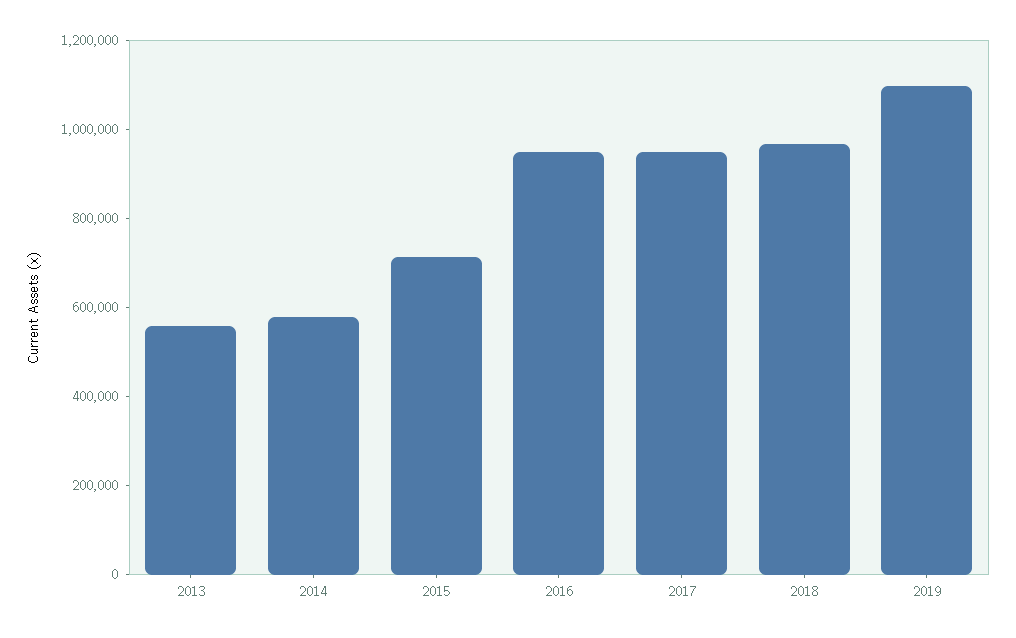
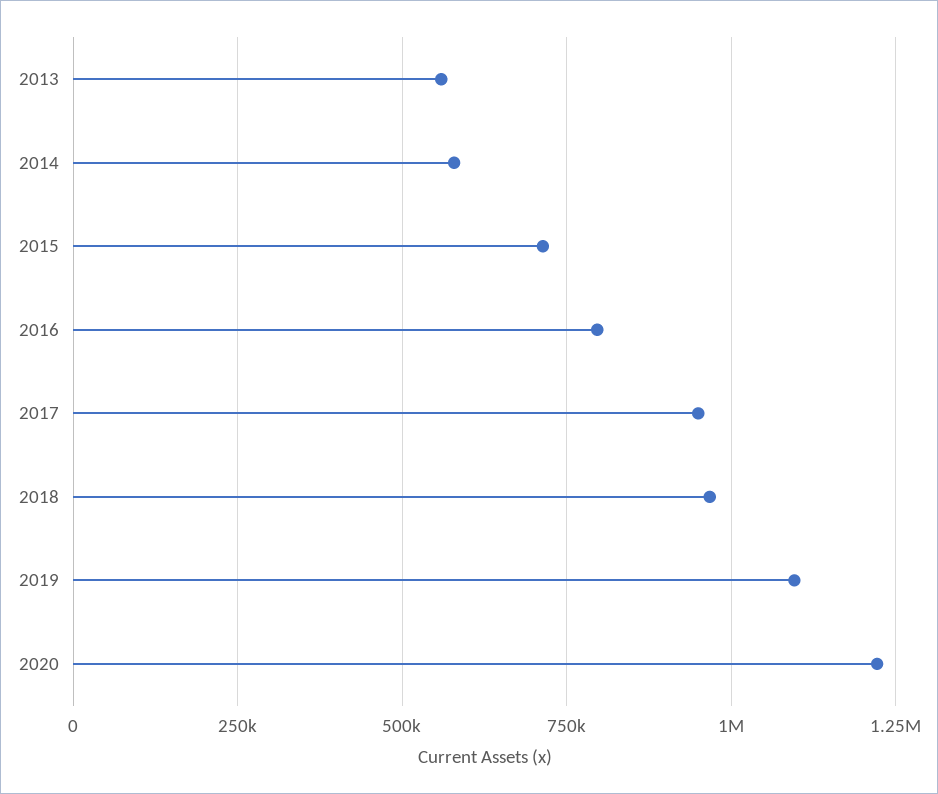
2016: 950000 -> 800000
2020: none -> 1225000

